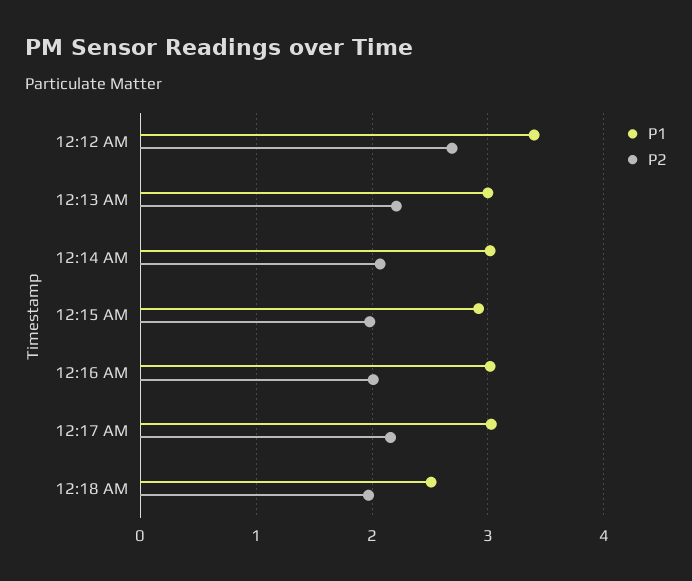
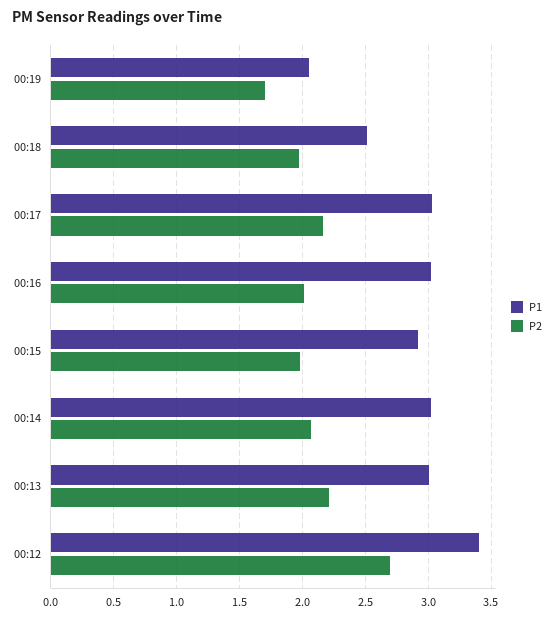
P1, 00:19: none -> 2.05
P2, 00:19: none -> 1.7

